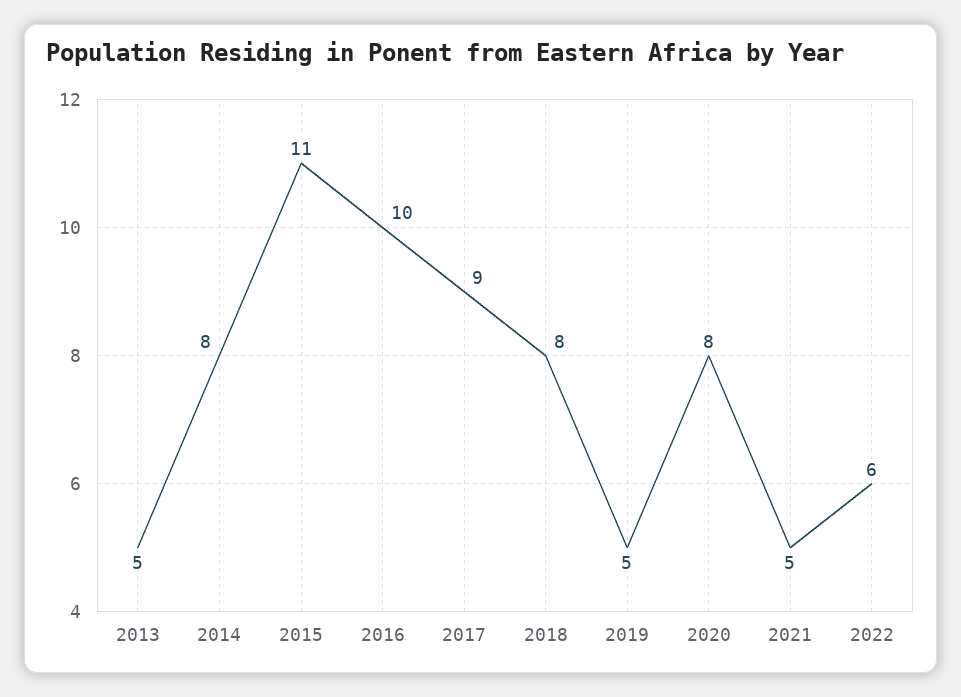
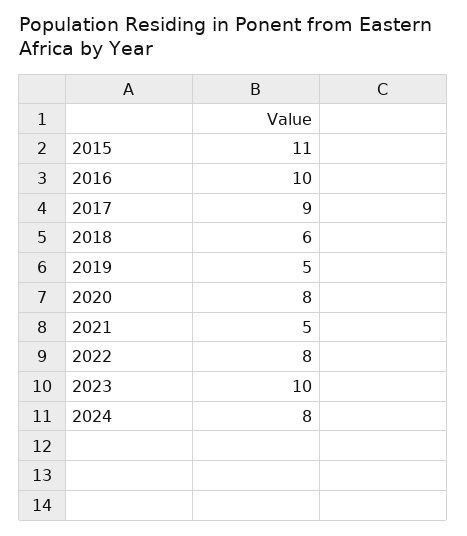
2013: 5 -> none
2014: 8 -> none
2018: 8 -> 6
2022: 6 -> 8
2023: none -> 10
2024: none -> 8

